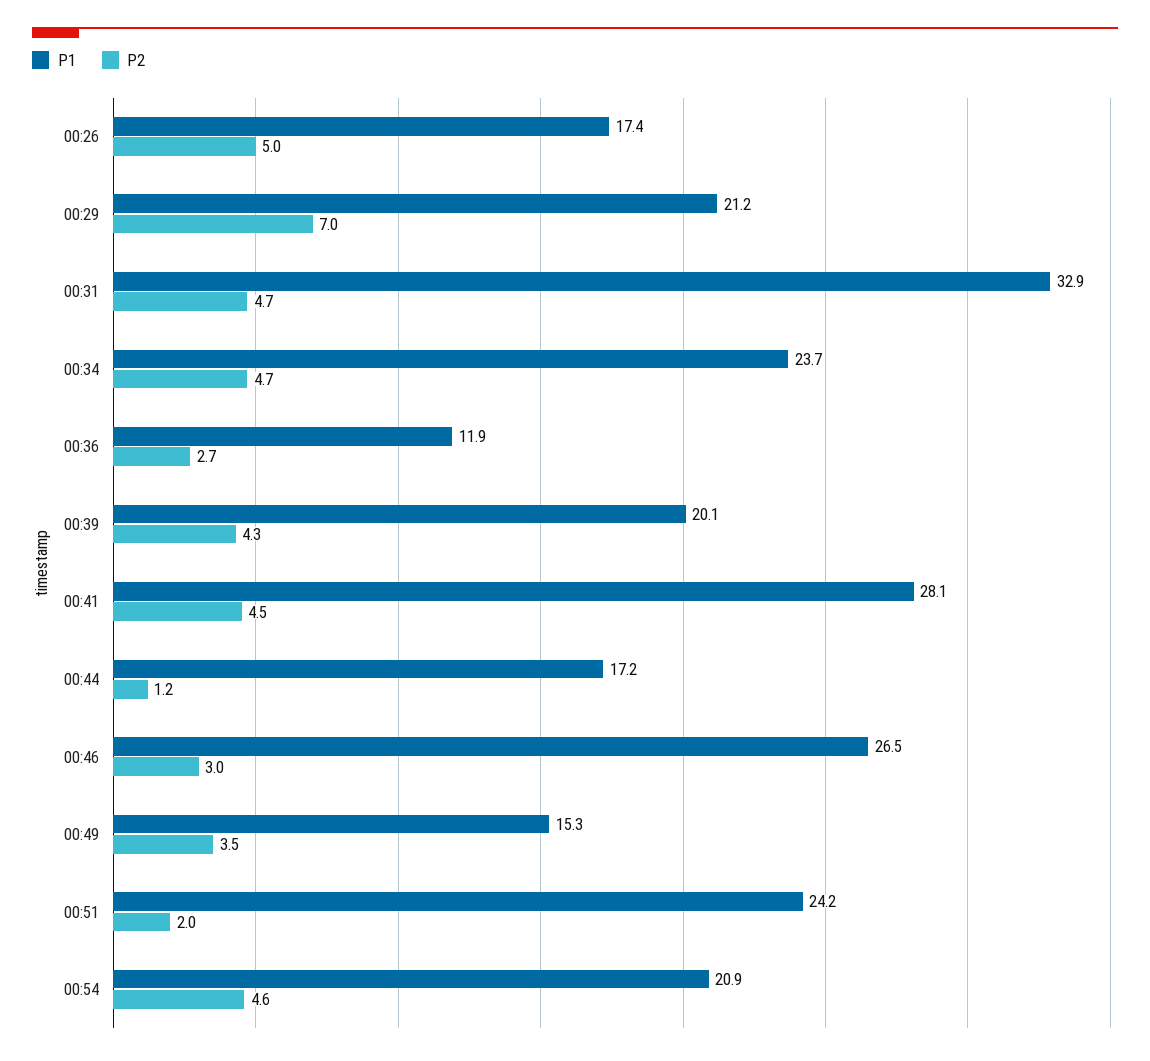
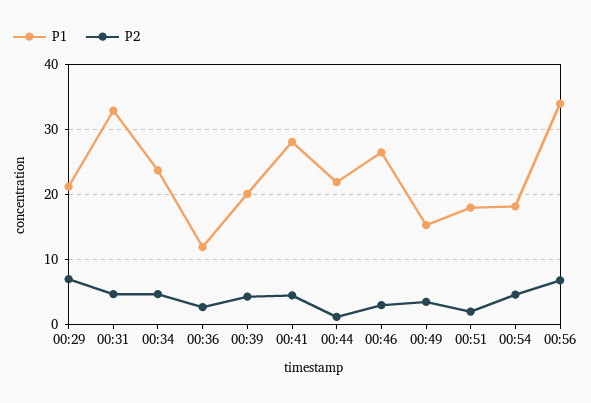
P1, 00:26: 17.4 -> none
P2, 00:26: 5 -> none
P1, 00:44: 17.2 -> 22
P1, 00:51: 24.2 -> 18
P1, 00:54: 20.9 -> 18
P1, 00:56: none -> 34
P2, 00:56: none -> 7

